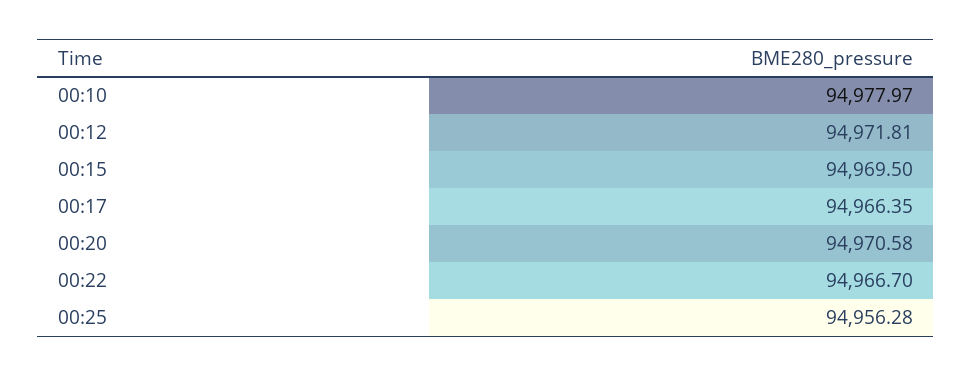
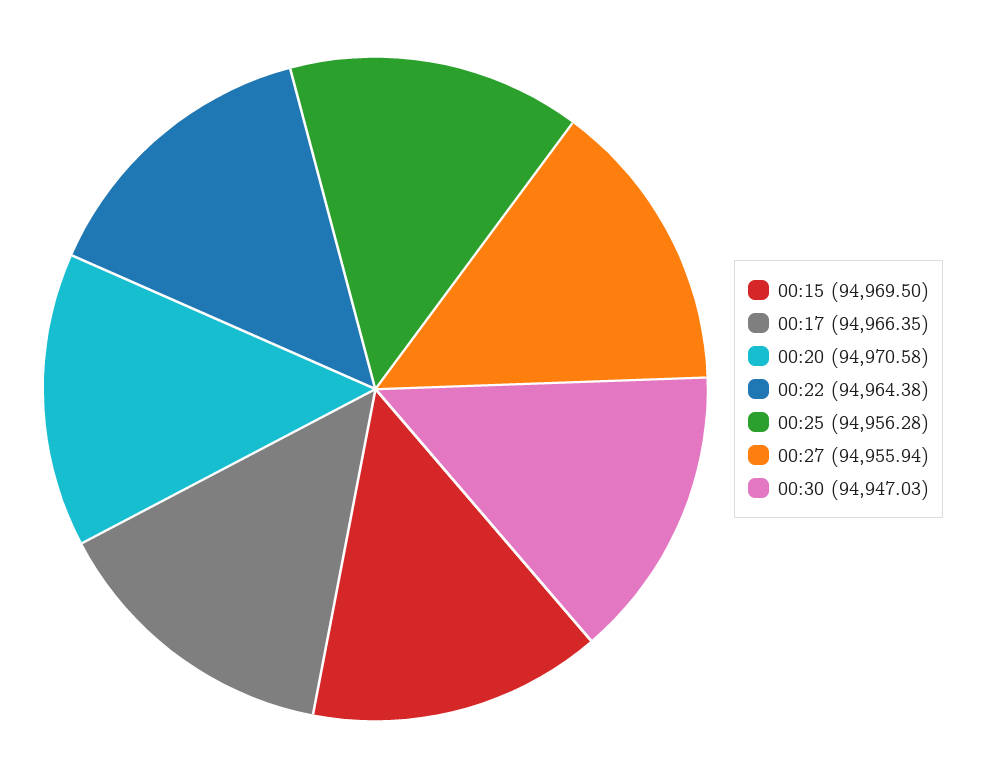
00:10: 94977.97 -> none
00:12: 94971.81 -> none
00:22: 94966.7 -> 94964.38
00:27: none -> 94955.94
00:30: none -> 94947.03

